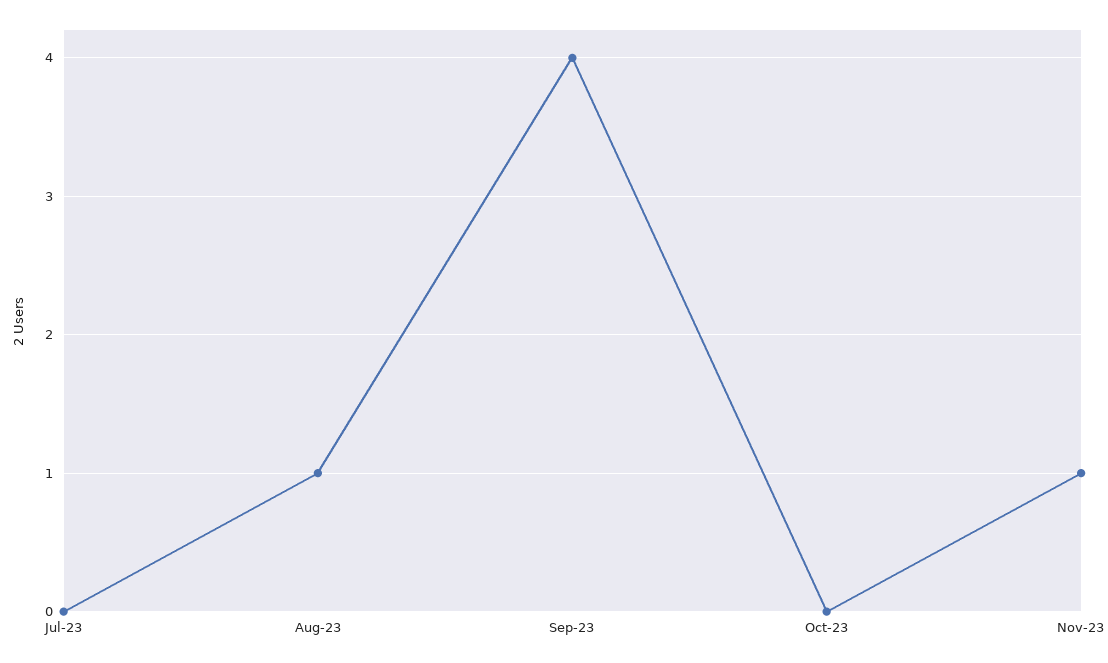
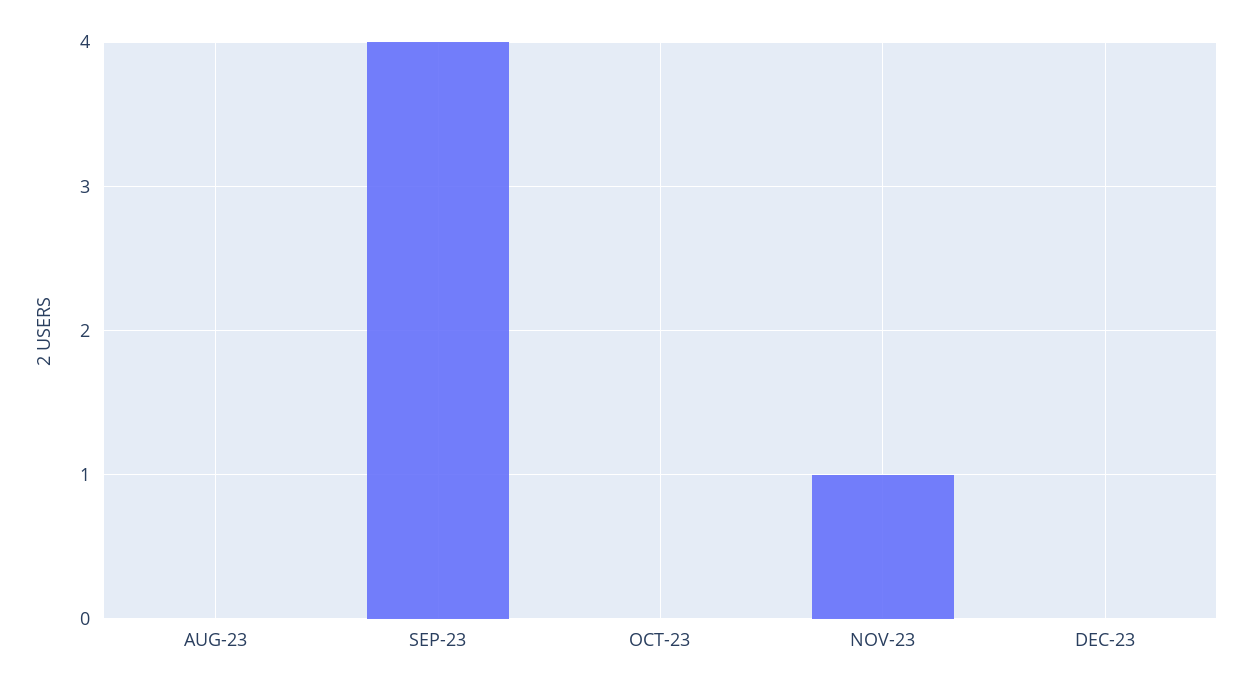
Jul-23: 0 -> none
Aug-23: 1 -> 0
DEC-23: none -> 0

